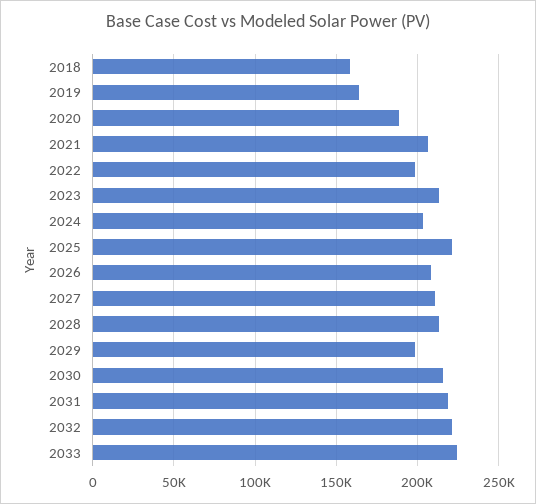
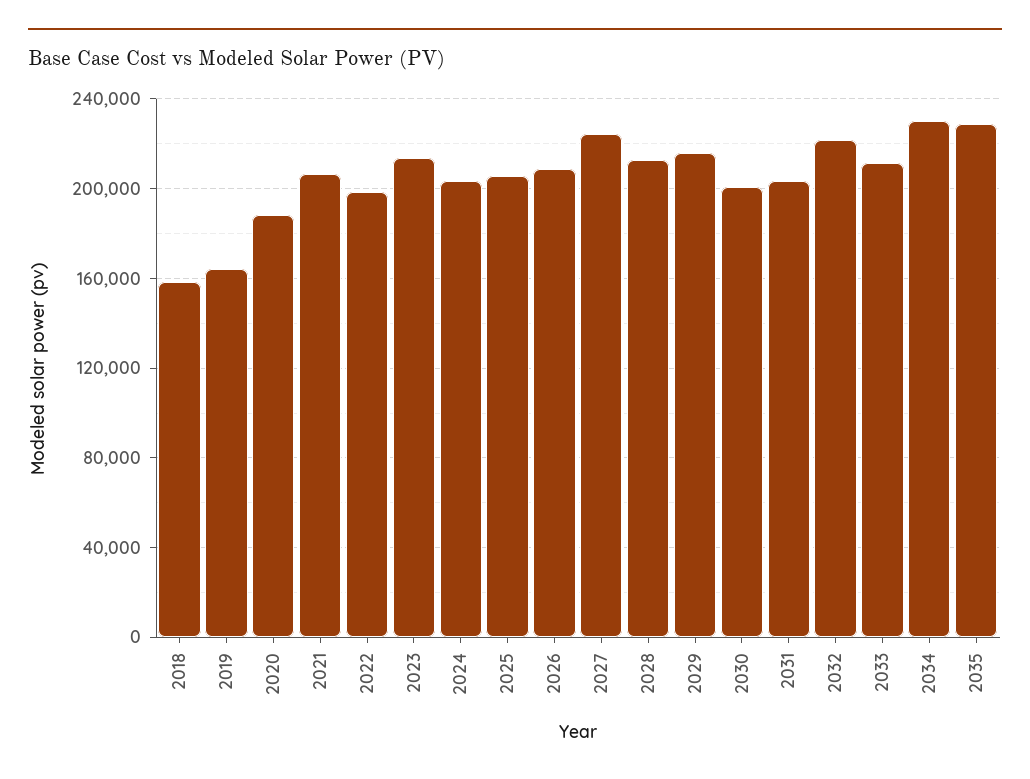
2025: 220000 -> 205000
2027: 210000 -> 225000
2029: 200000 -> 215000
2030: 215000 -> 200000
2031: 220000 -> 205000
2033: 225000 -> 210000
2034: none -> 230000
2035: none -> 230000

